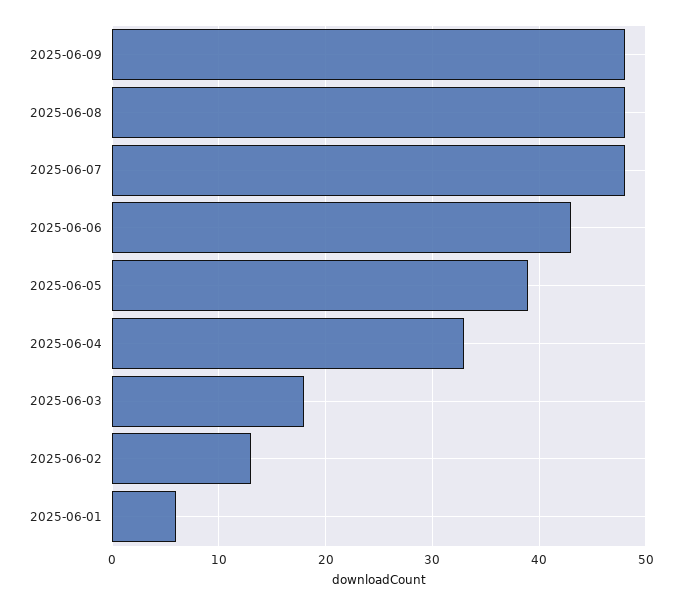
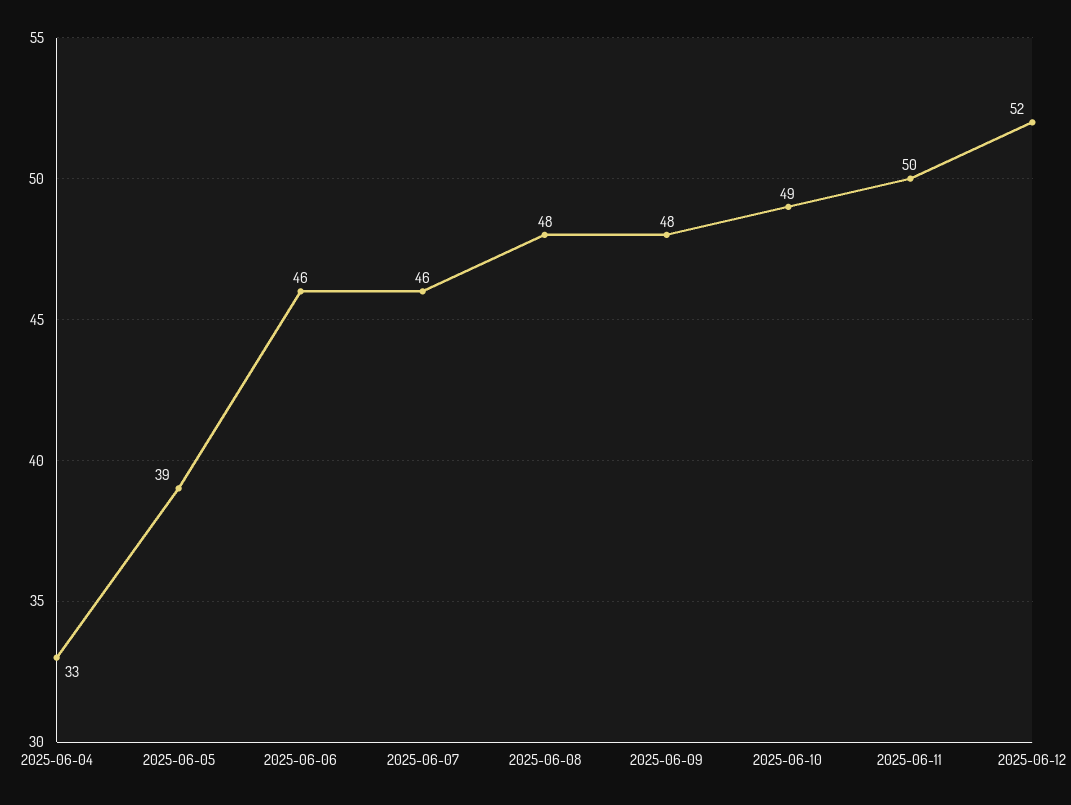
2025-06-07: 48 -> 46
2025-06-06: 43 -> 46
2025-06-03: 18 -> none
2025-06-02: 13 -> none
2025-06-01: 6 -> none
2025-06-10: none -> 49
2025-06-11: none -> 50
2025-06-12: none -> 52

